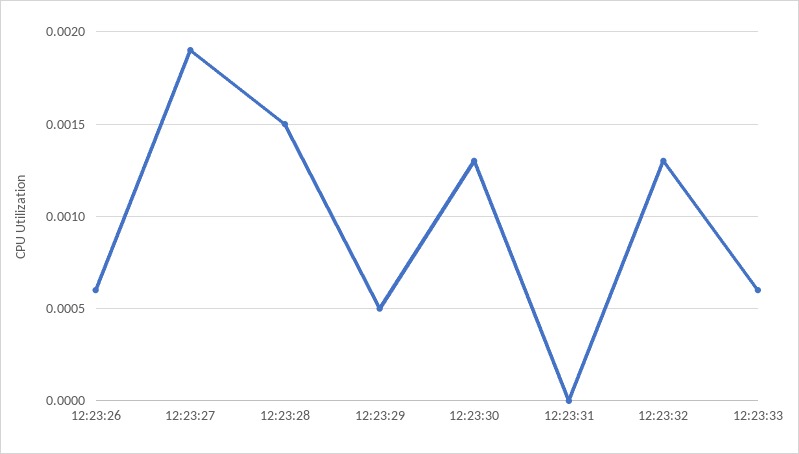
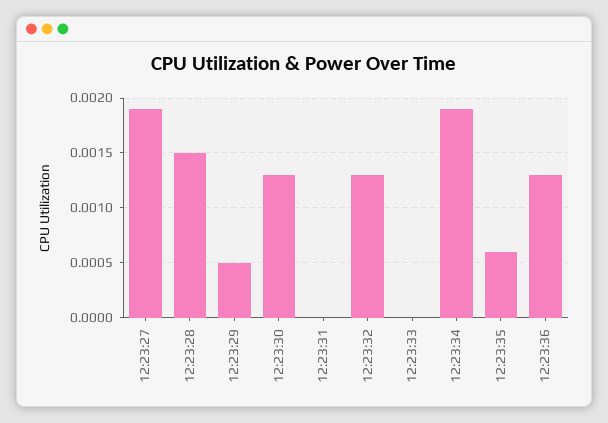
12:23:26: 0.0006 -> none
12:23:33: 0.0006 -> 0
12:23:34: none -> 0.0019
12:23:35: none -> 0.0006
12:23:36: none -> 0.0013

